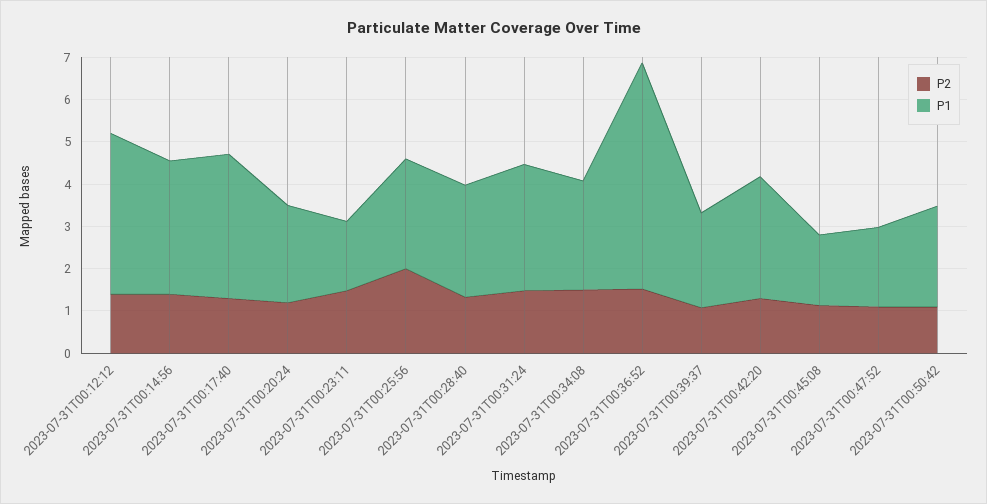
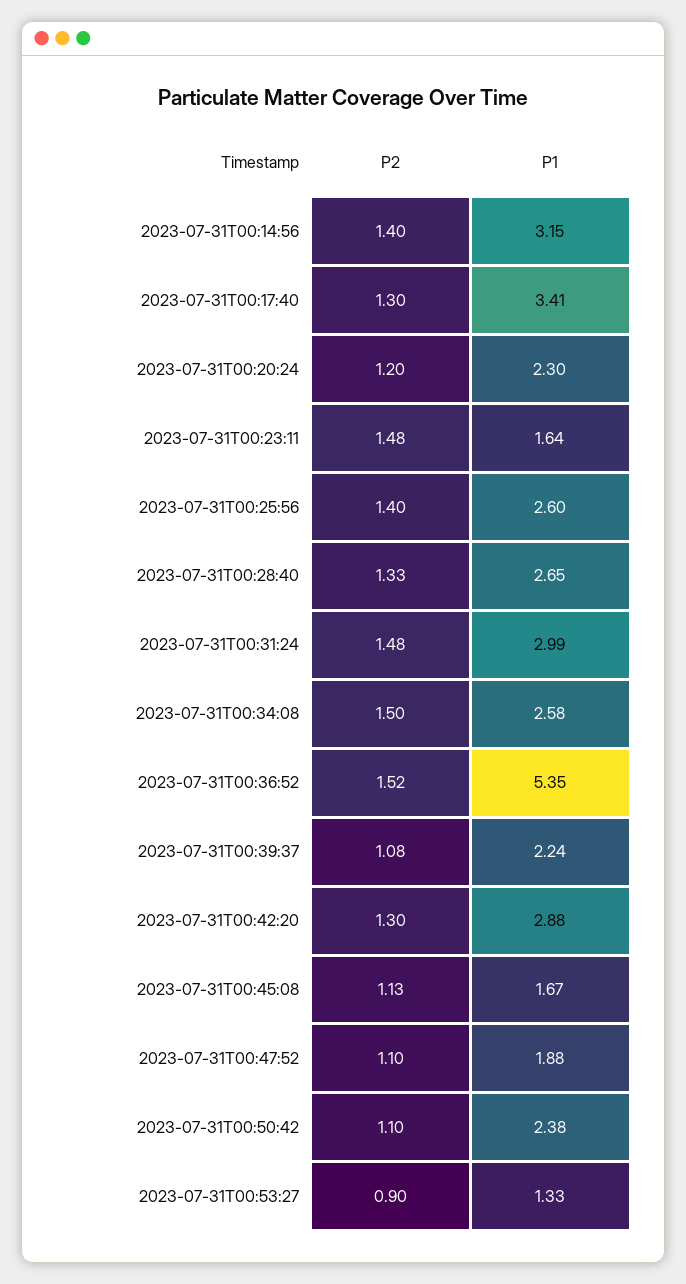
P2, 2023-07-31T00:12:12: 1.4 -> none
P1, 2023-07-31T00:12:12: 3.8 -> none
P2, 2023-07-31T00:25:56: 2 -> 1.4
P2, 2023-07-31T00:53:27: none -> 0.9
P1, 2023-07-31T00:53:27: none -> 1.33

